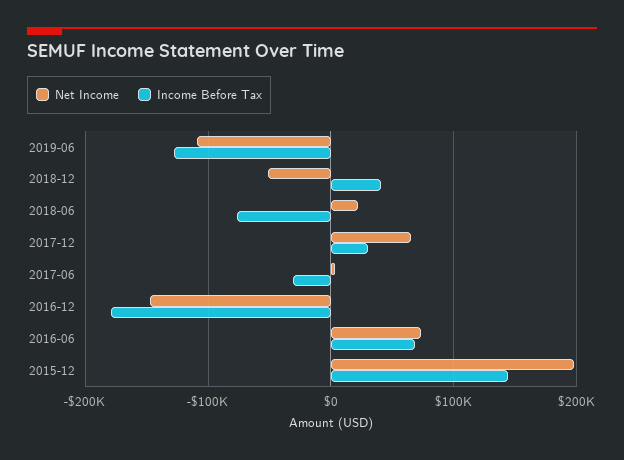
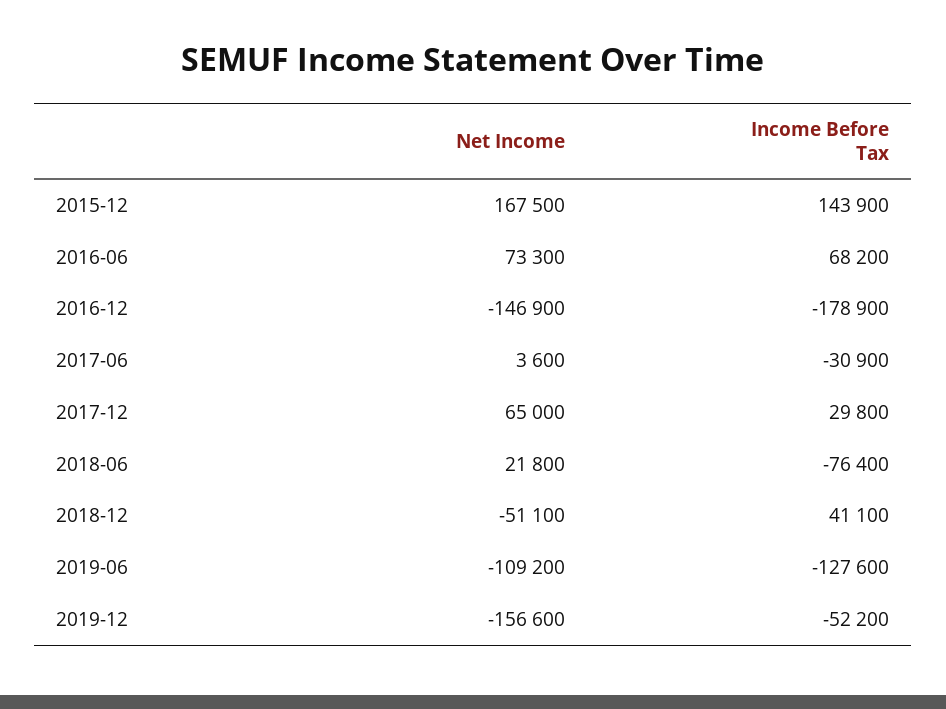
Net Income, 2015-12: 200000 -> 167500
Net Income, 2019-12: none -> -156600
Income Before Tax, 2019-12: none -> -52200

